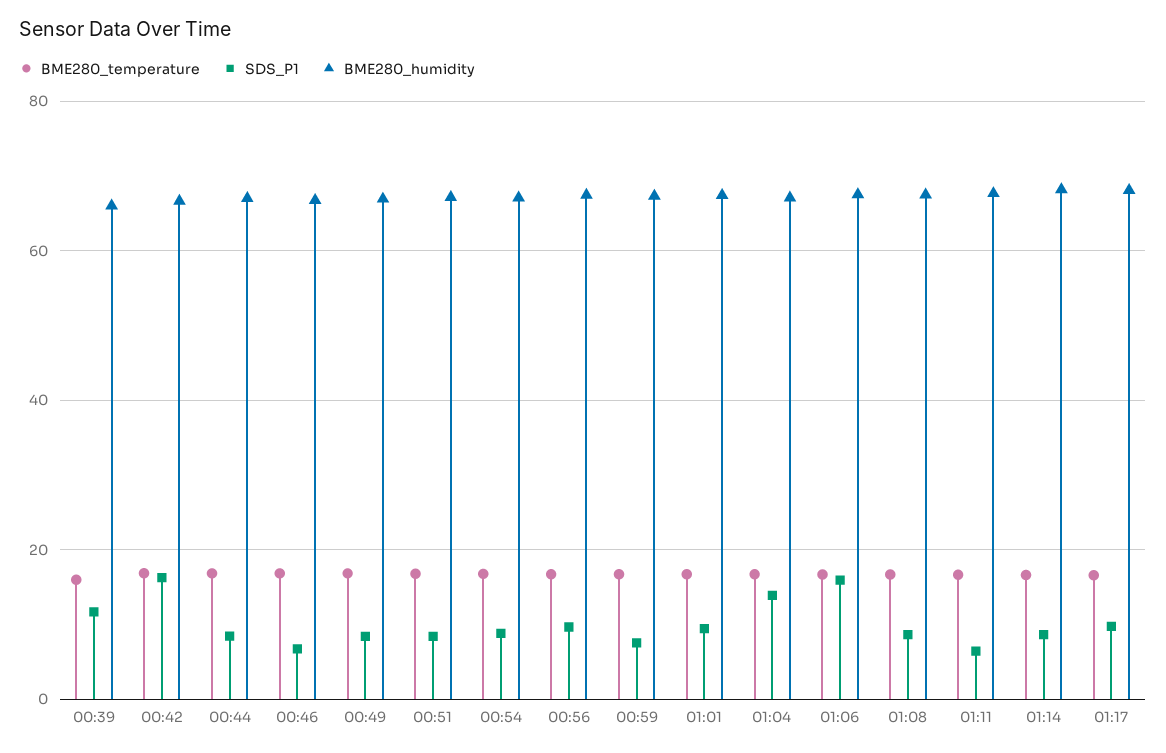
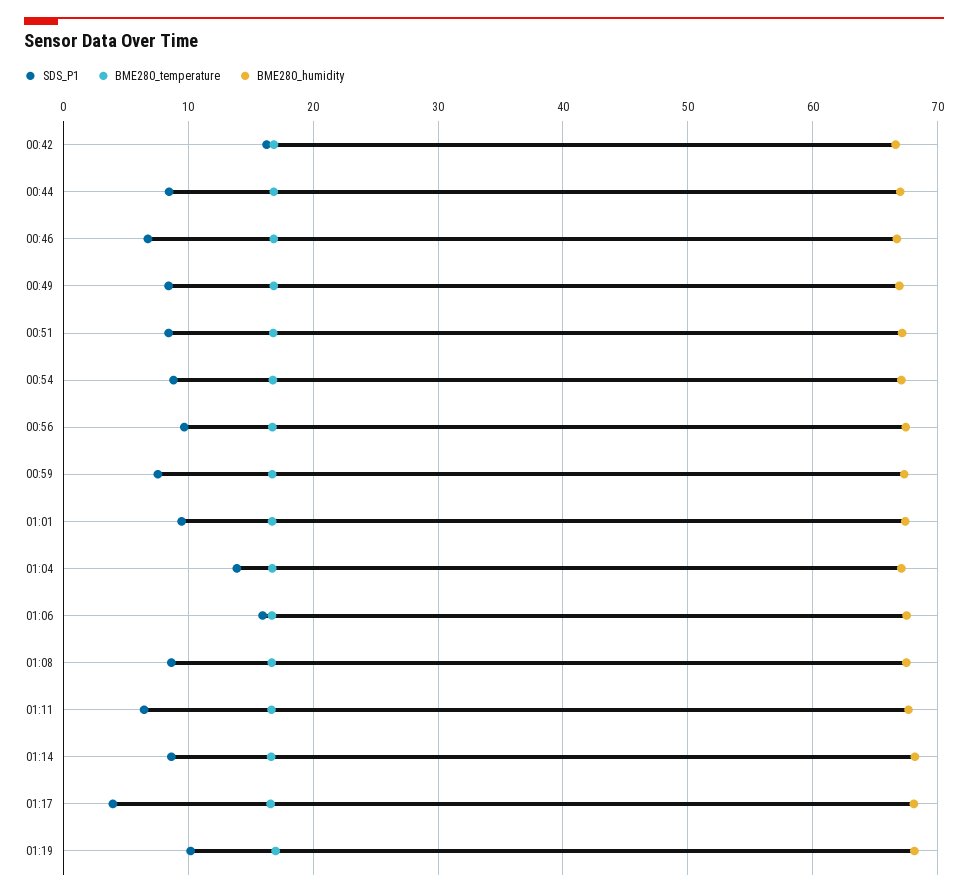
BME280_temperature, 00:39: 16 -> none
SDS_P1, 00:39: 12 -> none
BME280_humidity, 00:39: 66 -> none
SDS_P1, 01:17: 10 -> 4
SDS_P1, 01:19: none -> 10
BME280_temperature, 01:19: none -> 17
BME280_humidity, 01:19: none -> 68

